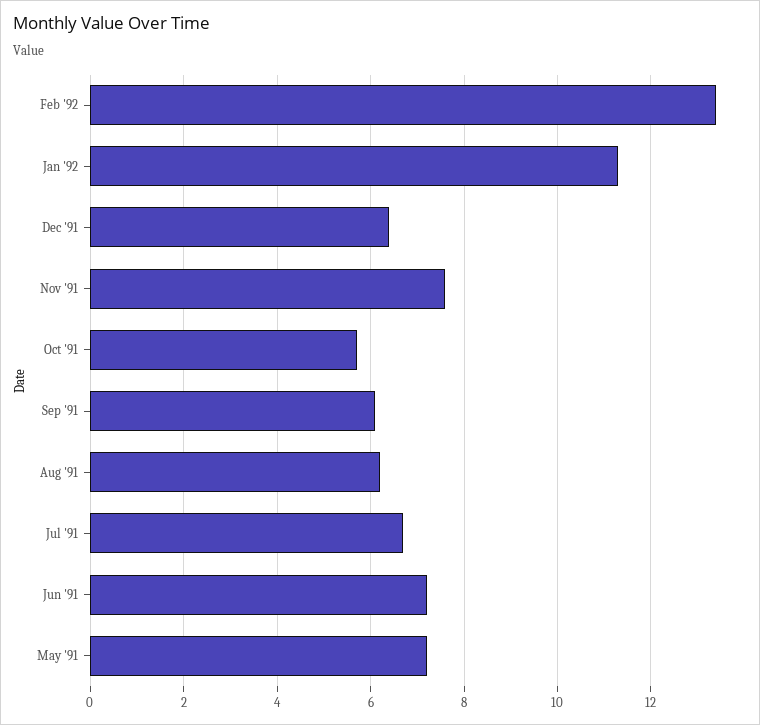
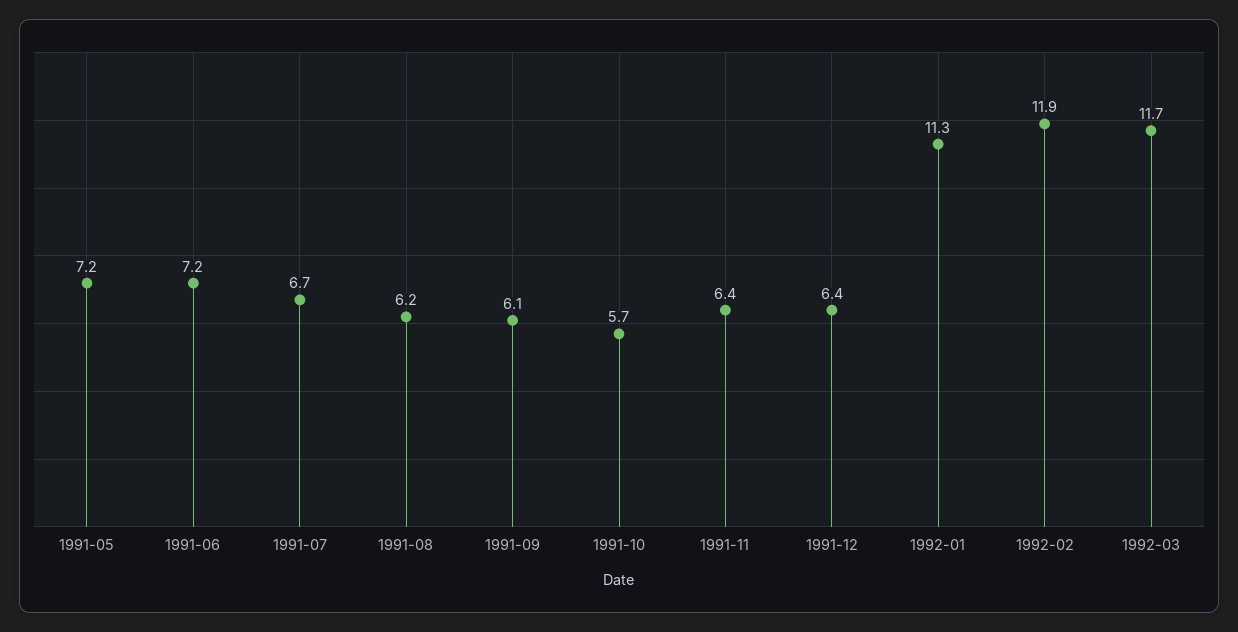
Feb '92: 13.5 -> 11.9
Nov '91: 7.5 -> 6.4
1992-03: none -> 11.7

